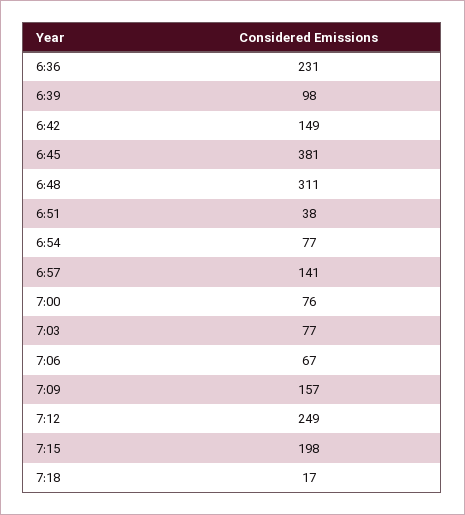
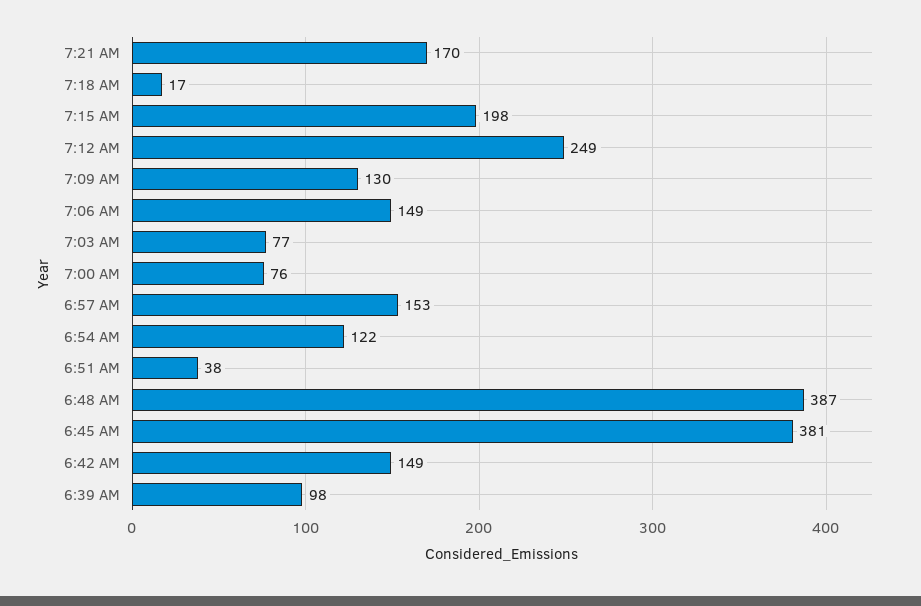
6:36: 231 -> none
6:48: 311 -> 387
6:54: 77 -> 122
6:57: 141 -> 153
7:06: 67 -> 149
7:09: 157 -> 130
7:21 AM: none -> 170

